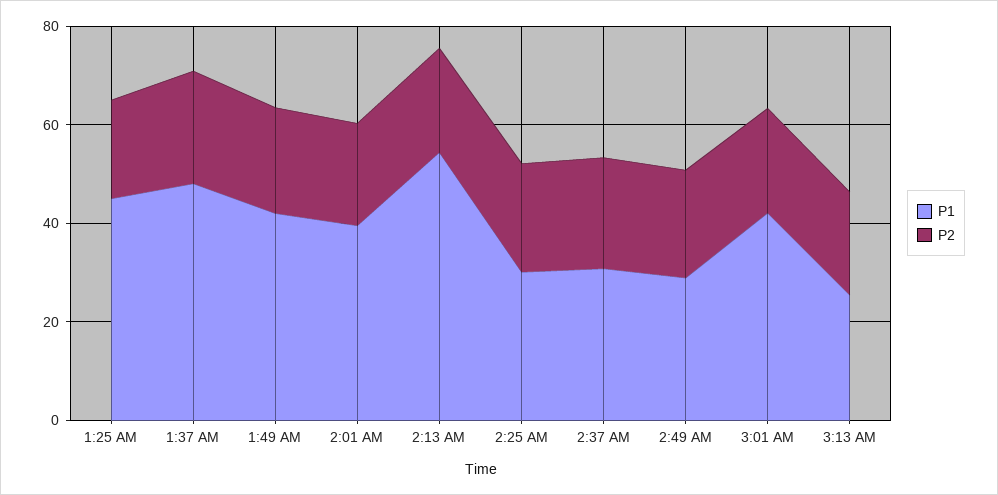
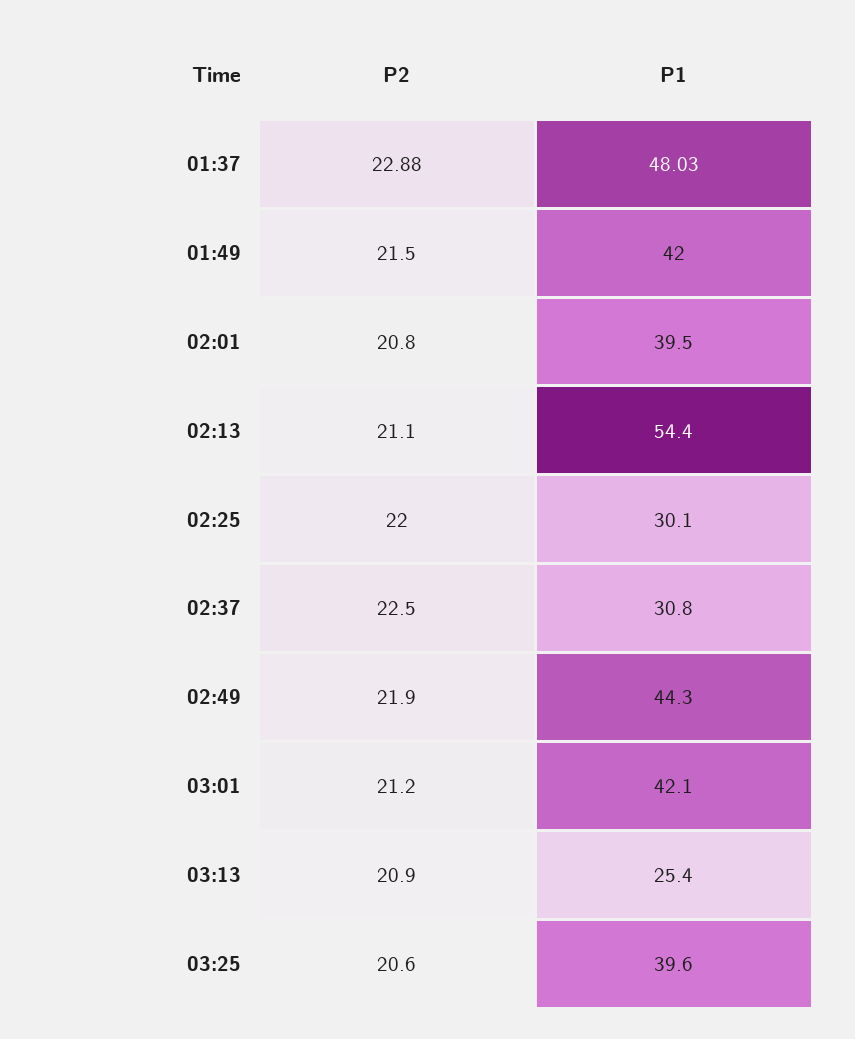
P1, 1:25 AM: 45 -> none
P2, 1:25 AM: 20 -> none
P1, 2:49 AM: 30 -> 44.3
P2, 03:25: none -> 20.6
P1, 03:25: none -> 39.6

